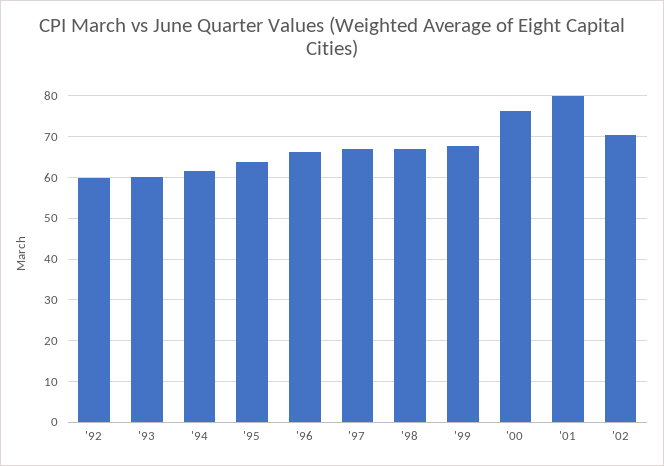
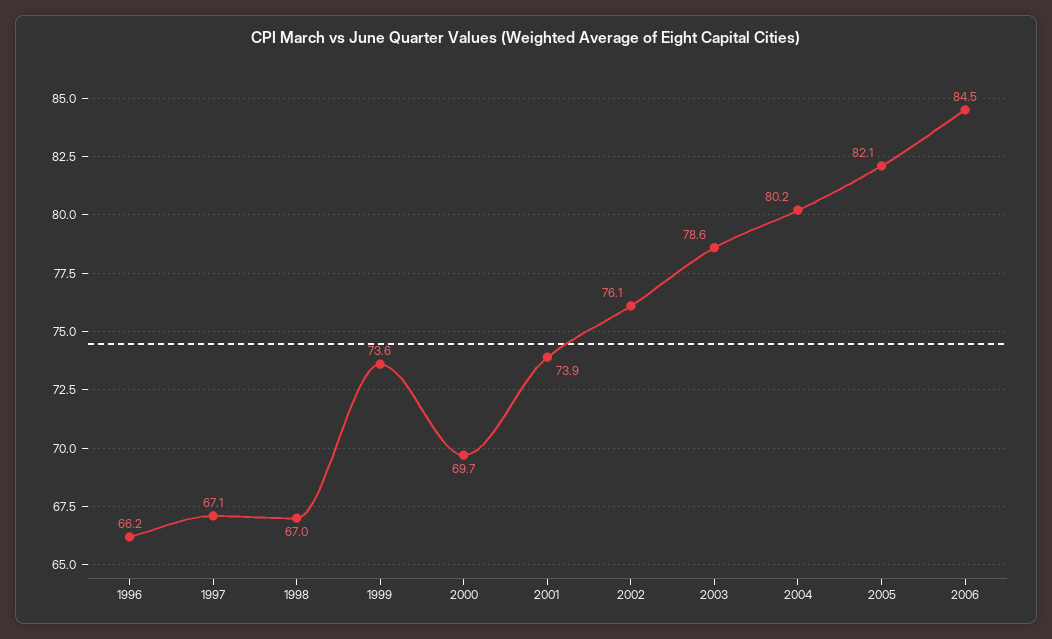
'92: 60 -> none
'93: 60 -> none
'94: 62 -> none
'95: 64 -> none
'99: 68 -> 73.6
'00: 76 -> 69.7
'01: 80 -> 73.9
'02: 70 -> 76.1
2003: none -> 78.6
2004: none -> 80.2
2005: none -> 82.1
2006: none -> 84.5

